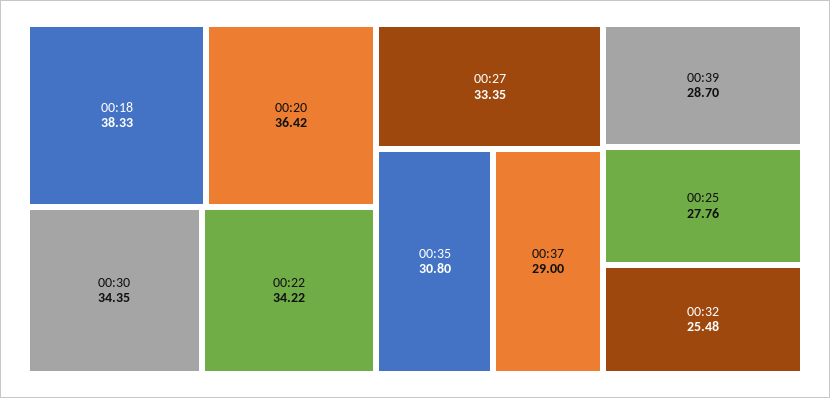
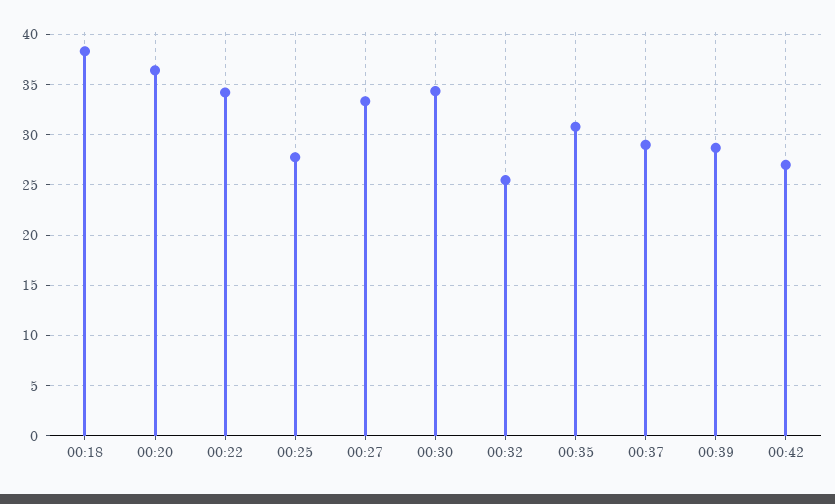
00:42: none -> 27

